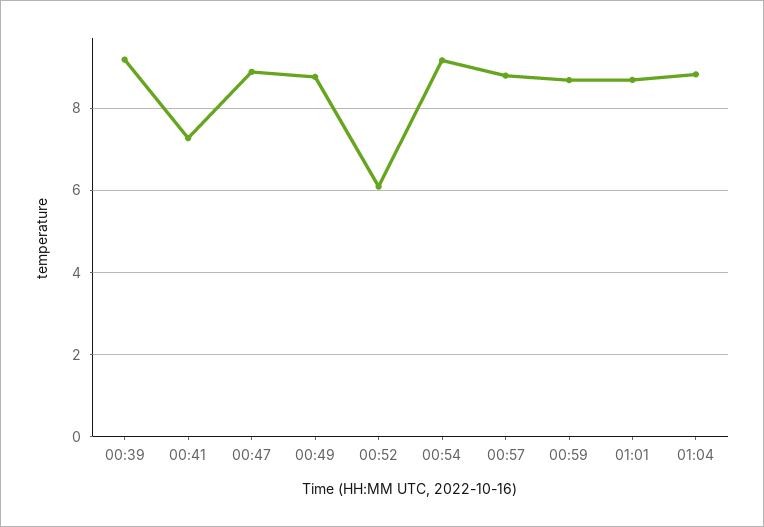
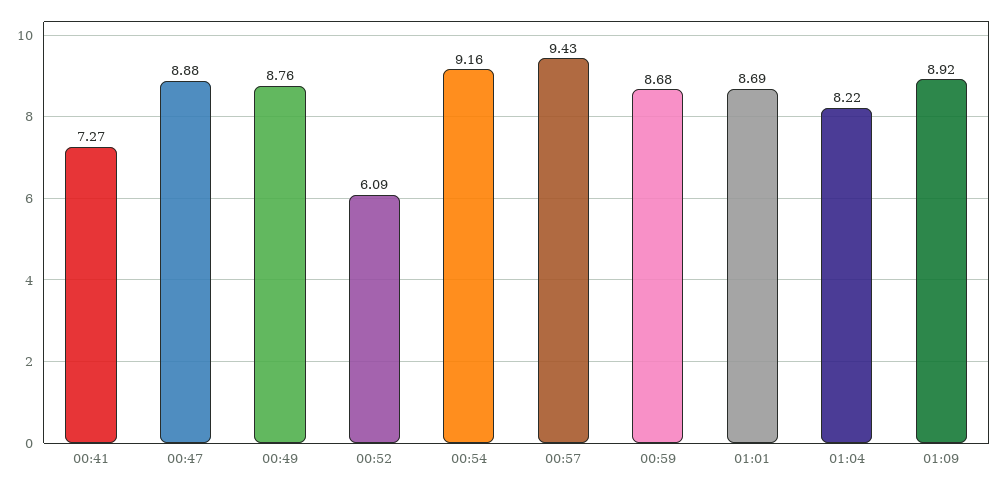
00:39: 9.2 -> none
00:57: 8.8 -> 9.43
01:04: 8.8 -> 8.22
01:09: none -> 8.92

